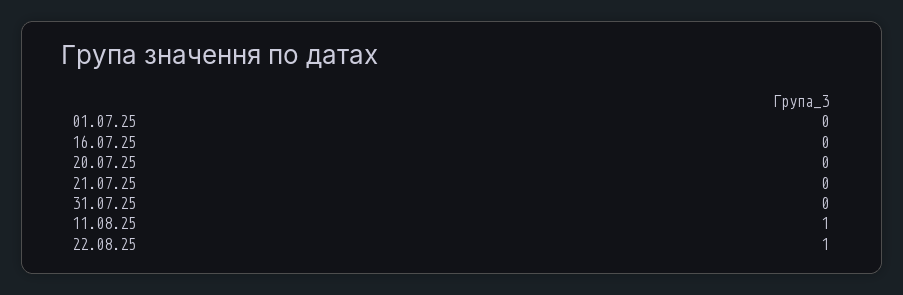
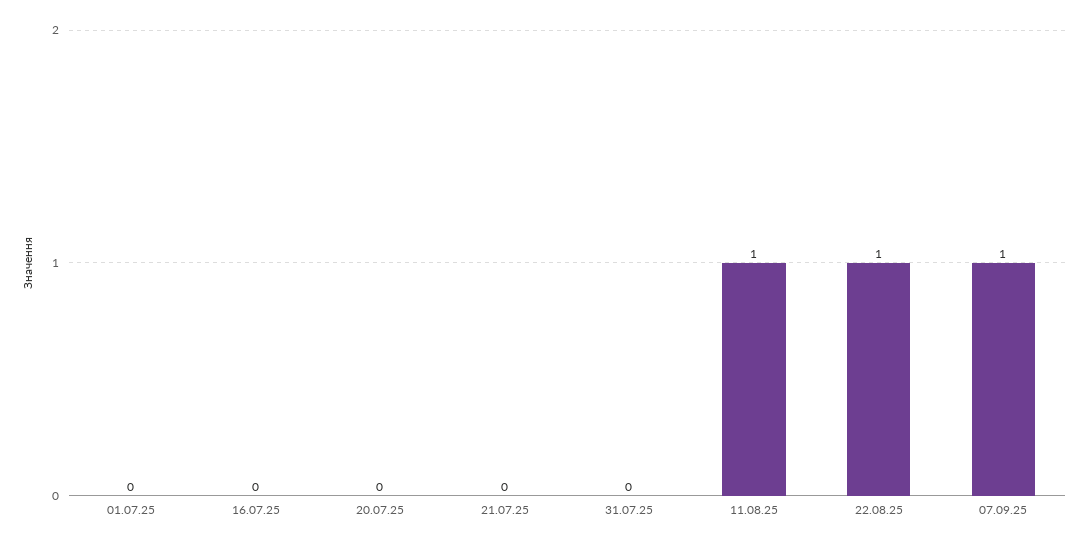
07.09.25: none -> 1

